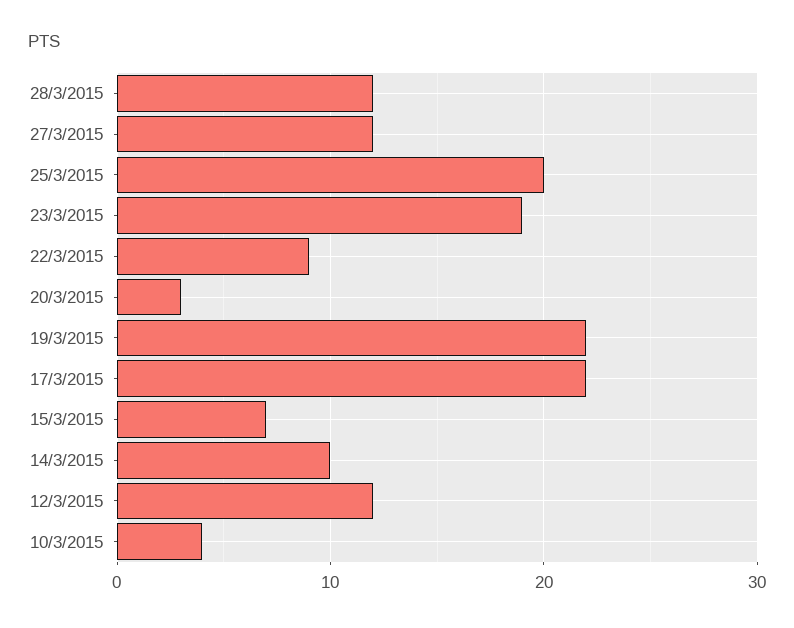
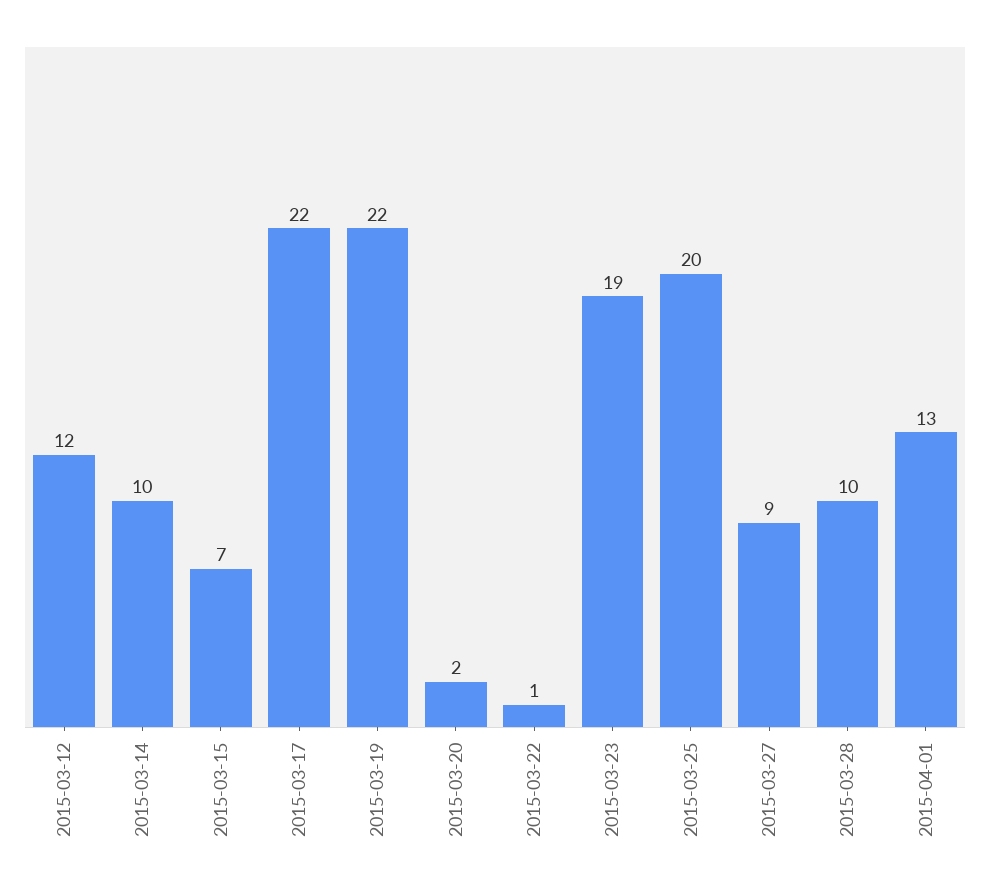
28/3/2015: 12 -> 10
27/3/2015: 12 -> 9
22/3/2015: 9 -> 1
20/3/2015: 3 -> 2
10/3/2015: 4 -> none
2015-04-01: none -> 13

